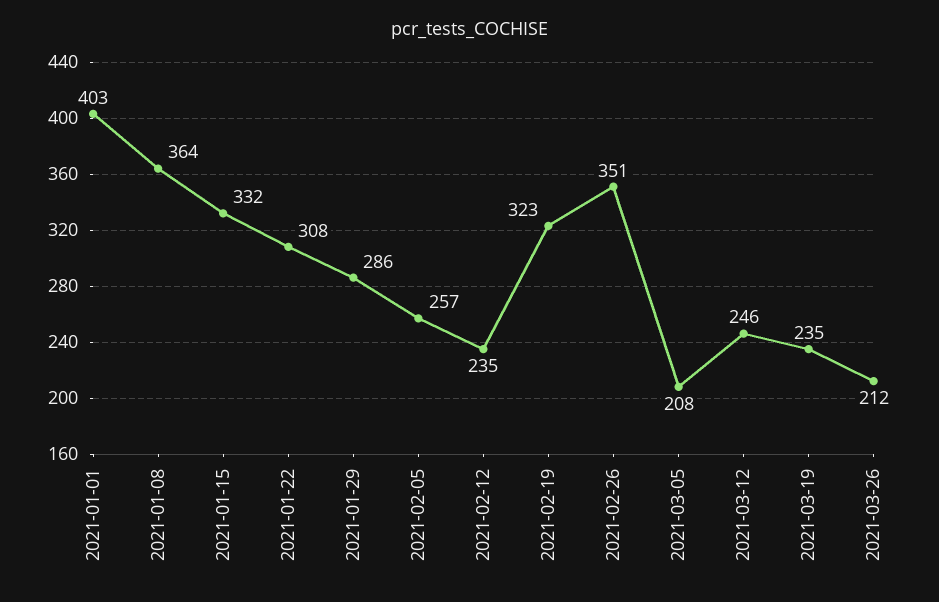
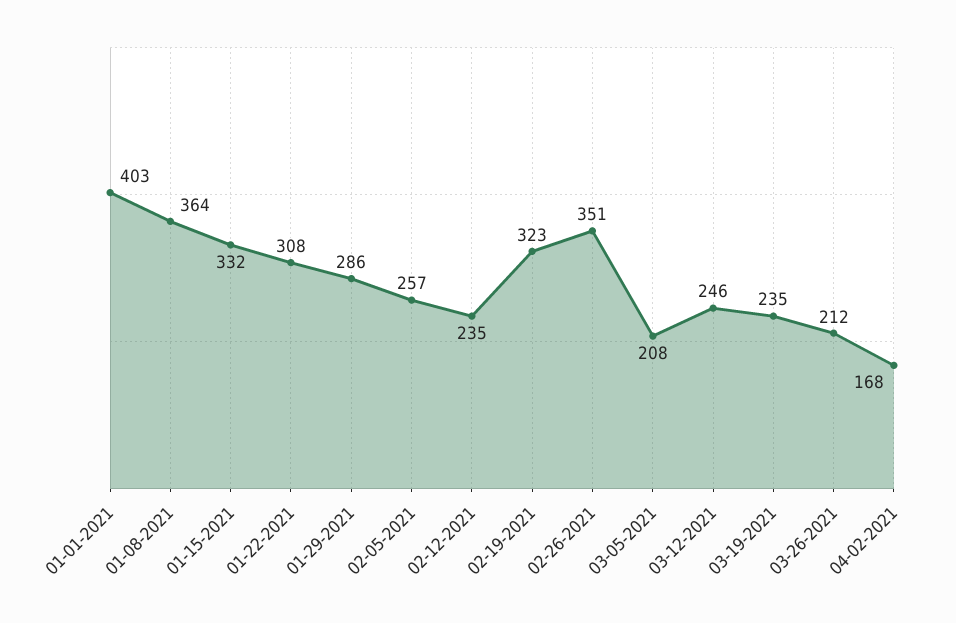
04-02-2021: none -> 168

